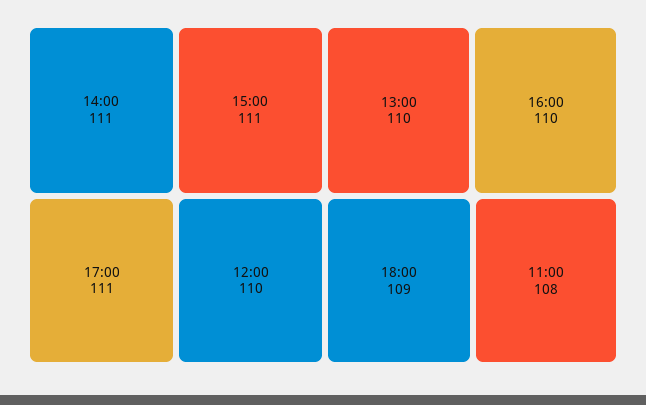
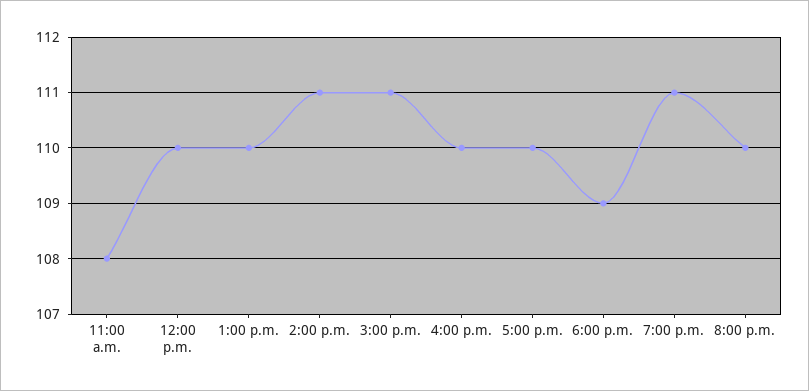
17:00: 111 -> 110
7:00 p.m.: none -> 111
8:00 p.m.: none -> 110

